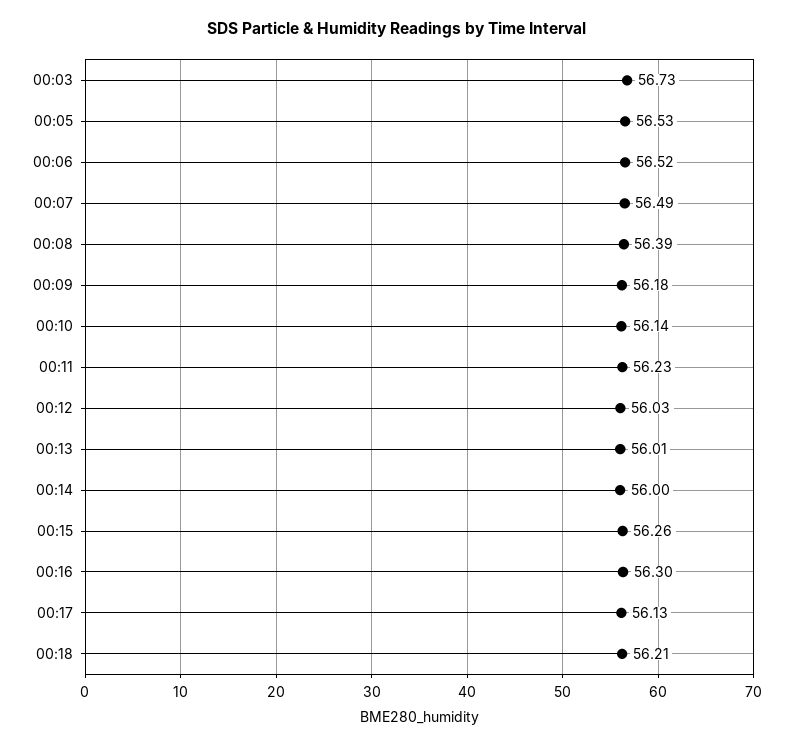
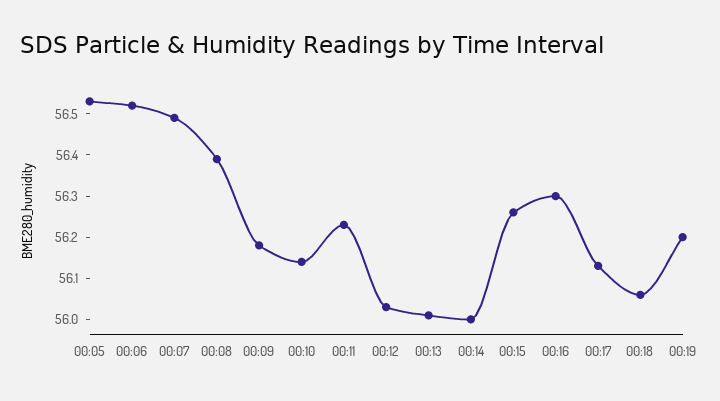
00:03: 56.73 -> none
00:18: 56.21 -> 56.05
00:19: none -> 56.2

